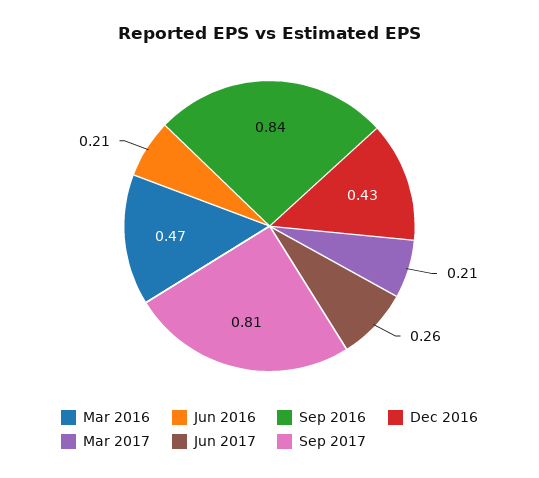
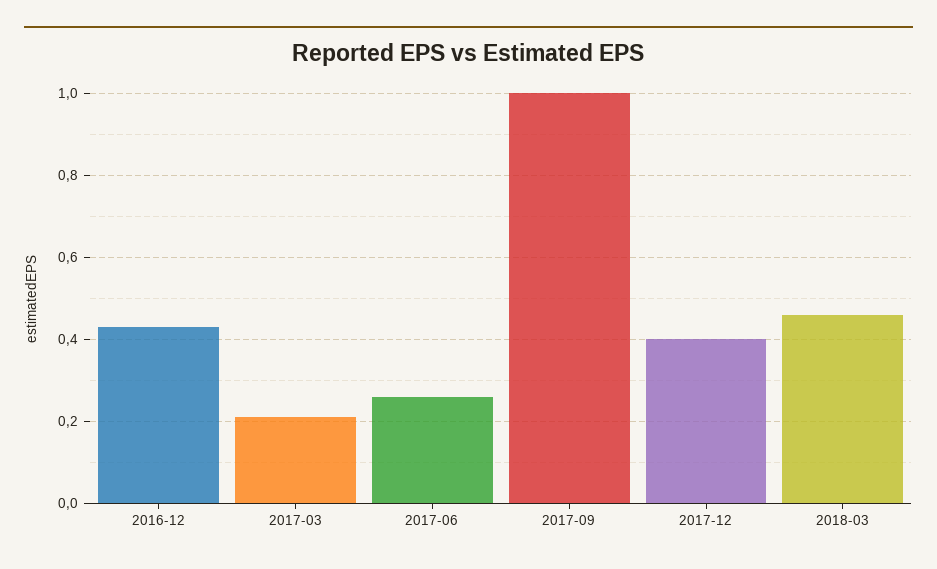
Mar 2016: 0.47 -> none
Jun 2016: 0.21 -> none
Sep 2016: 0.84 -> none
Sep 2017: 0.81 -> 1
2017-12: none -> 0.4
2018-03: none -> 0.45

